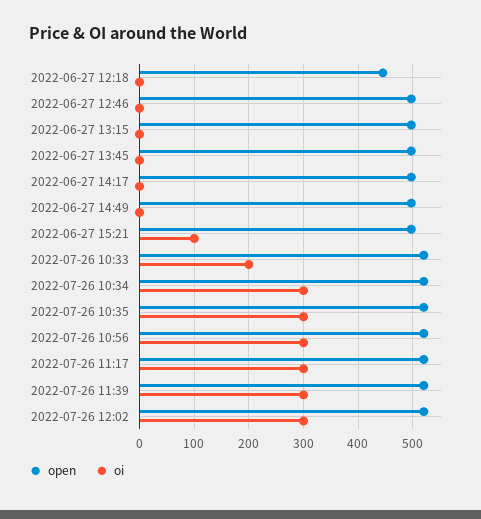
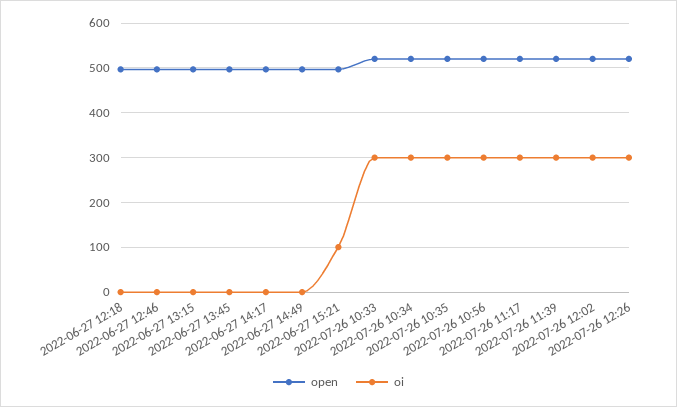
open, 2022-06-27 12:18: 440 -> 500
oi, 2022-07-26 10:33: 200 -> 300
open, 2022-07-26 12:26: none -> 520
oi, 2022-07-26 12:26: none -> 300

